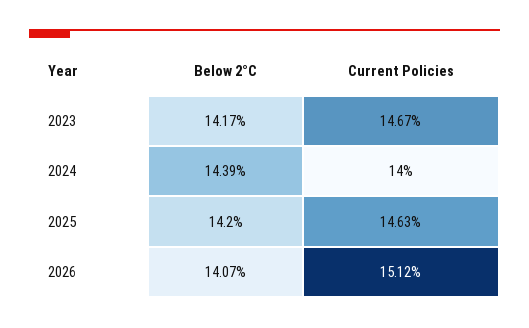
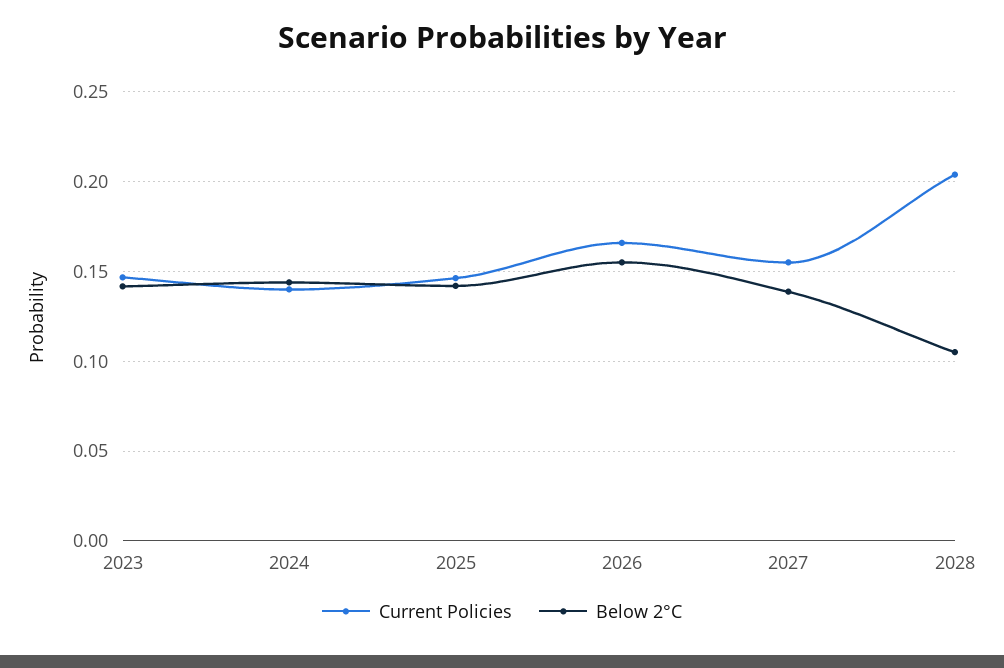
Below 2°C, 2026: 0.1407 -> 0.155
Current Policies, 2026: 0.1512 -> 0.165
Current Policies, 2027: none -> 0.155
Below 2°C, 2027: none -> 0.14
Current Policies, 2028: none -> 0.205
Below 2°C, 2028: none -> 0.105

